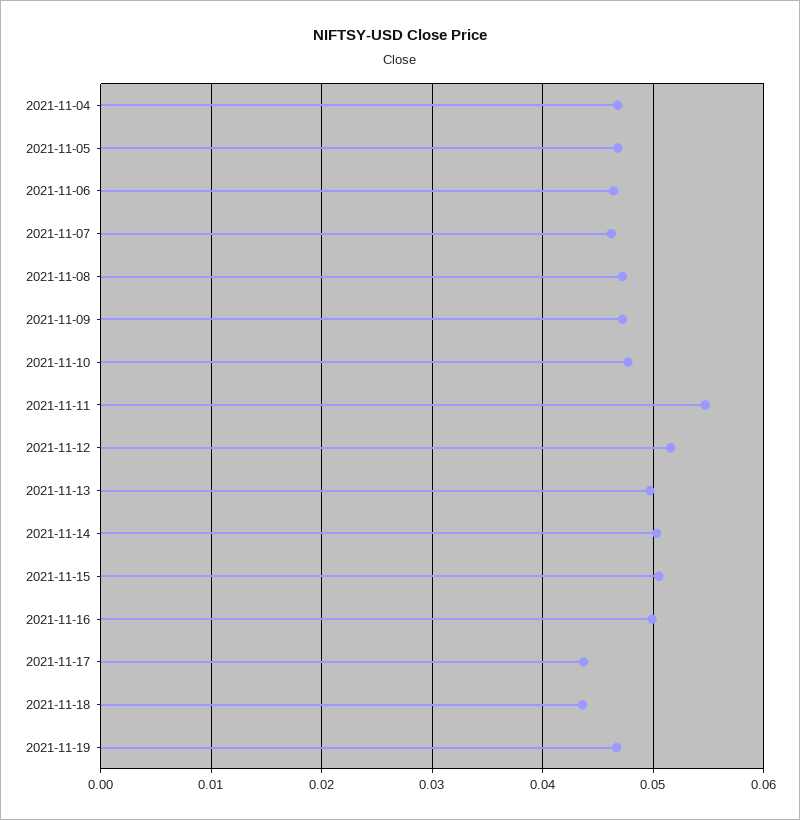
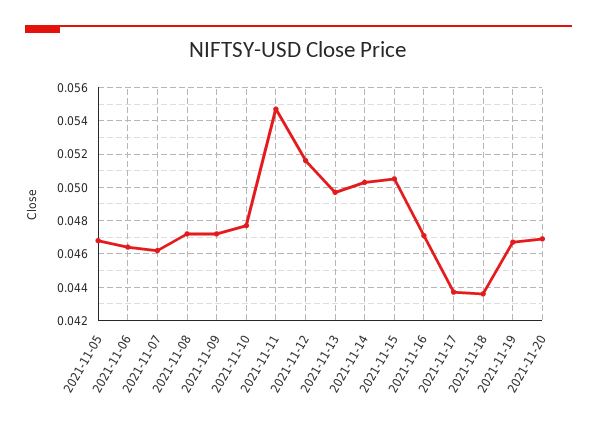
2021-11-04: 0.047 -> none
2021-11-16: 0.05 -> 0.047
2021-11-20: none -> 0.047

